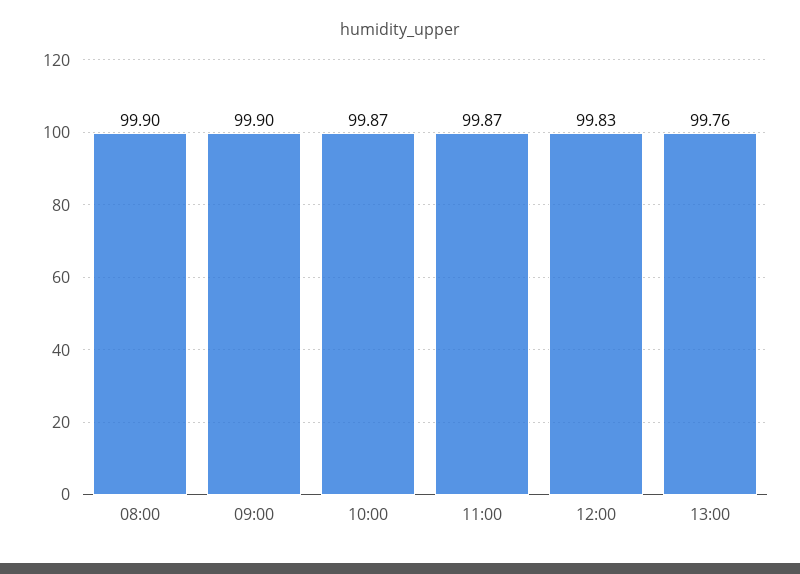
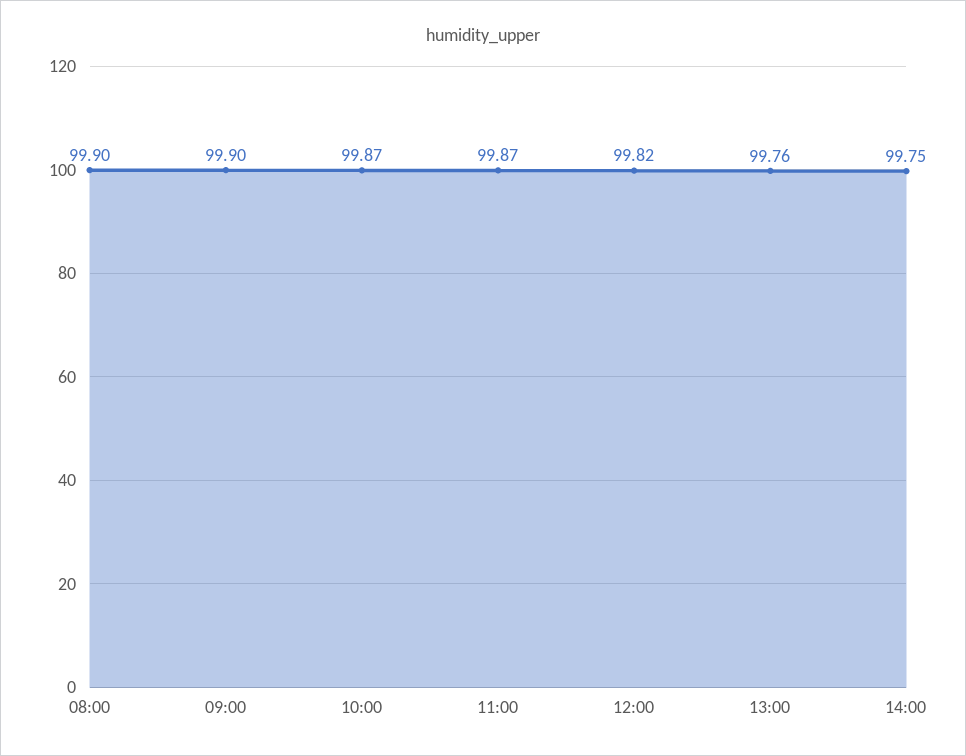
12:00: 99.83 -> 99.82
14:00: none -> 99.75

